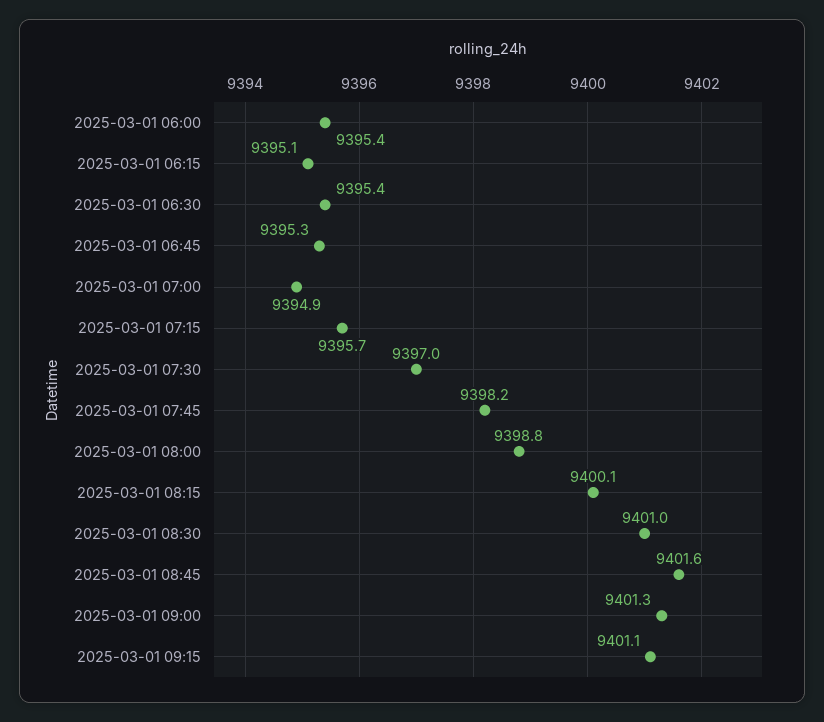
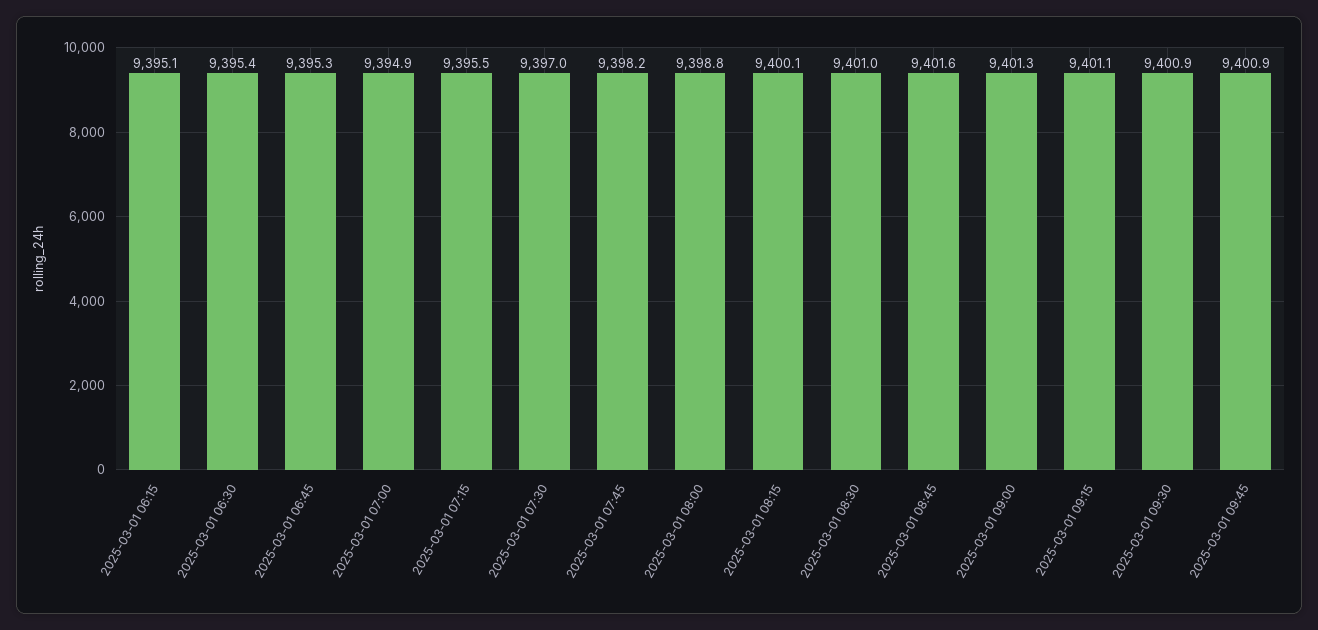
2025-03-01 06:00: 9395.4 -> none
2025-03-01 07:15: 9395.7 -> 9395.5
2025-03-01 09:30: none -> 9400.9
2025-03-01 09:45: none -> 9400.9

